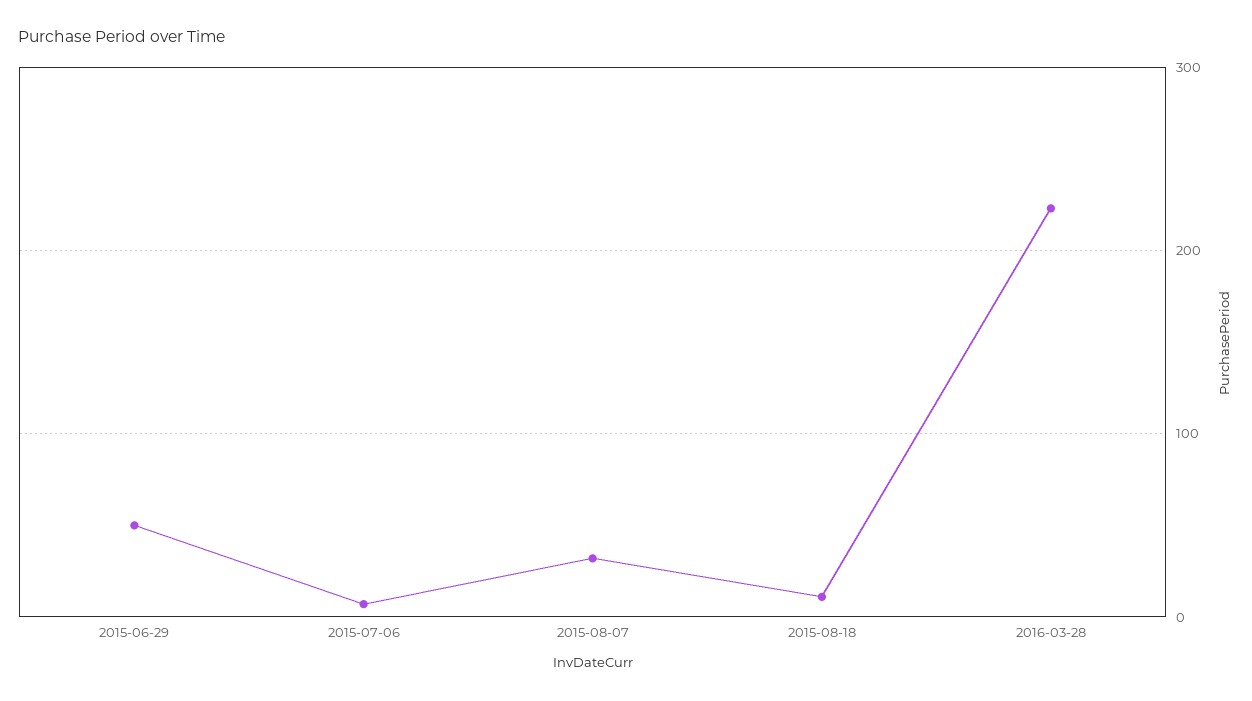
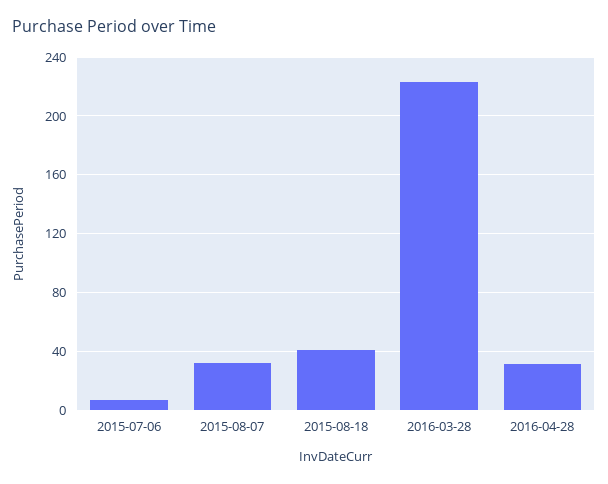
2015-06-29: 50 -> none
2015-08-18: 10 -> 40
2016-04-28: none -> 30

